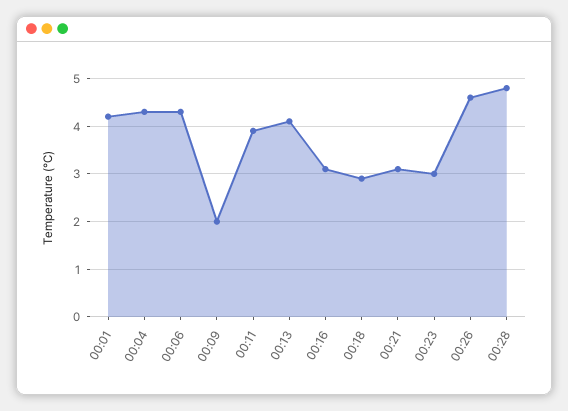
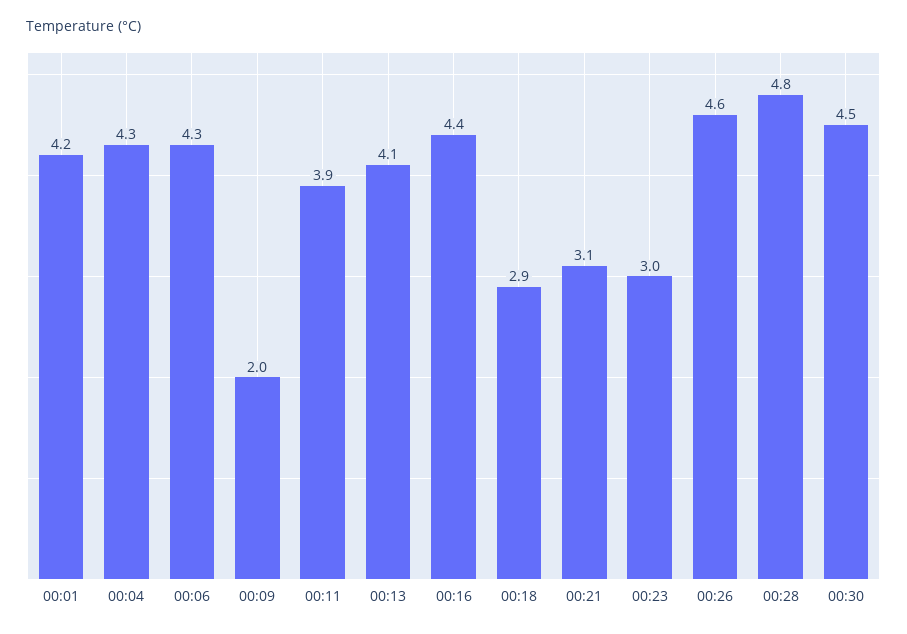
00:16: 3 -> 4.4
00:30: none -> 4.5

